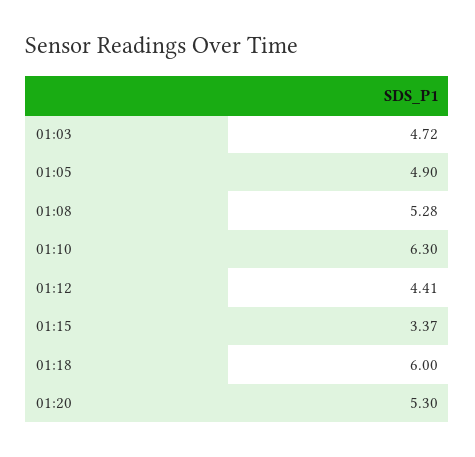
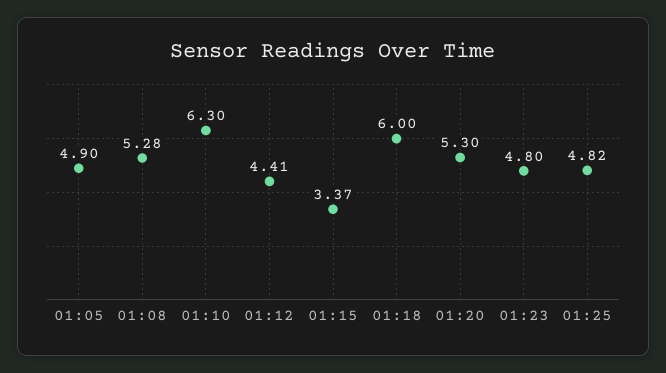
01:03: 4.72 -> none
01:23: none -> 4.8
01:25: none -> 4.82

